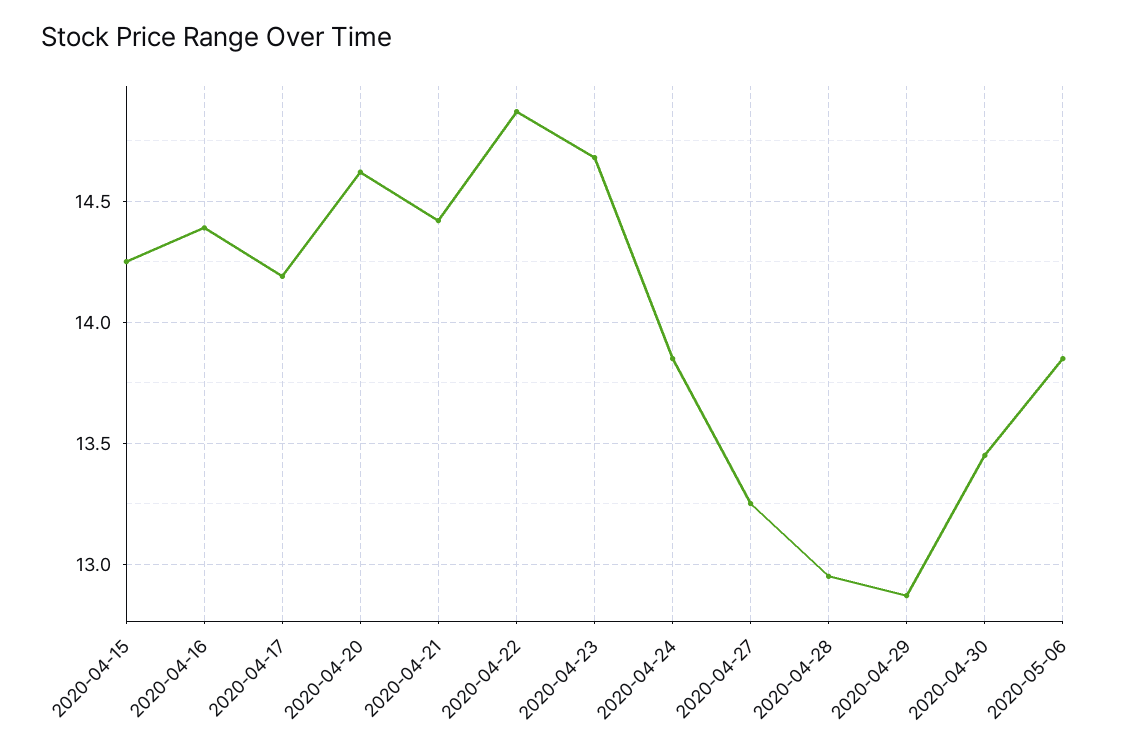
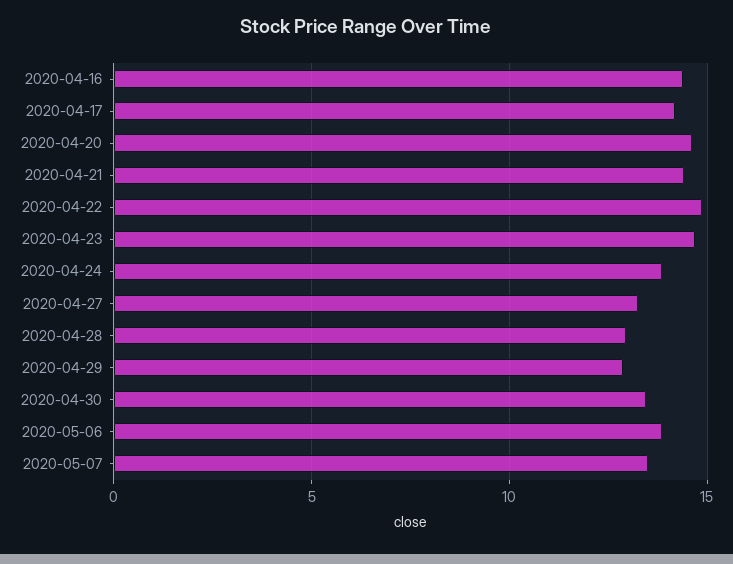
2020-04-15: 14.25 -> none
2020-05-07: none -> 13.5

